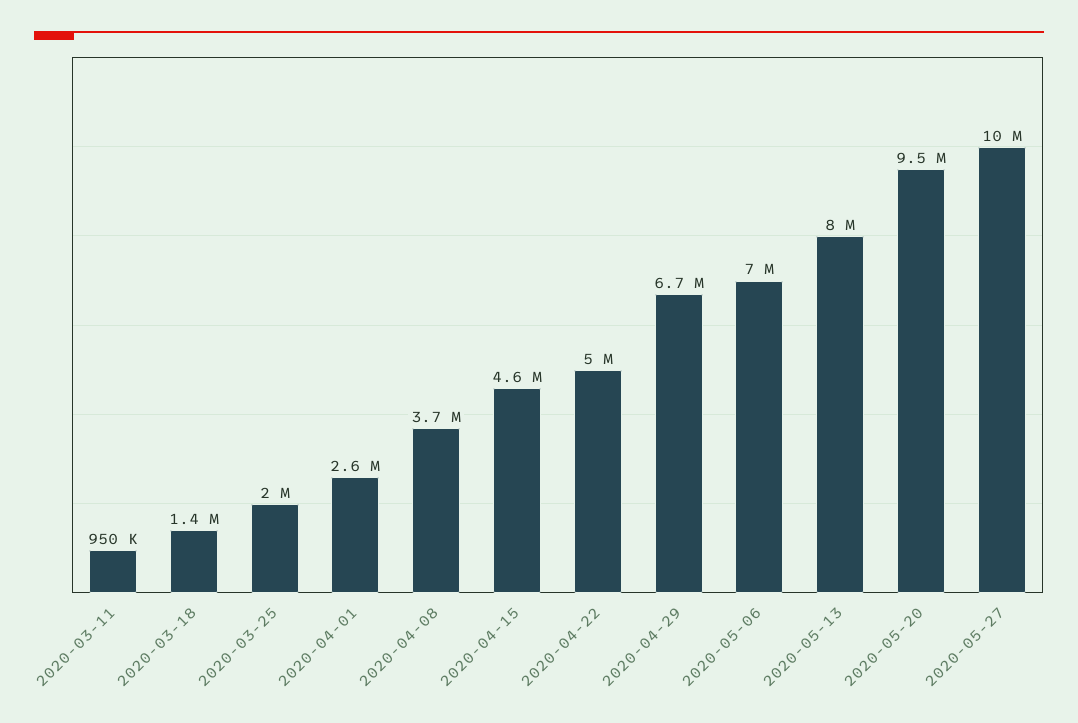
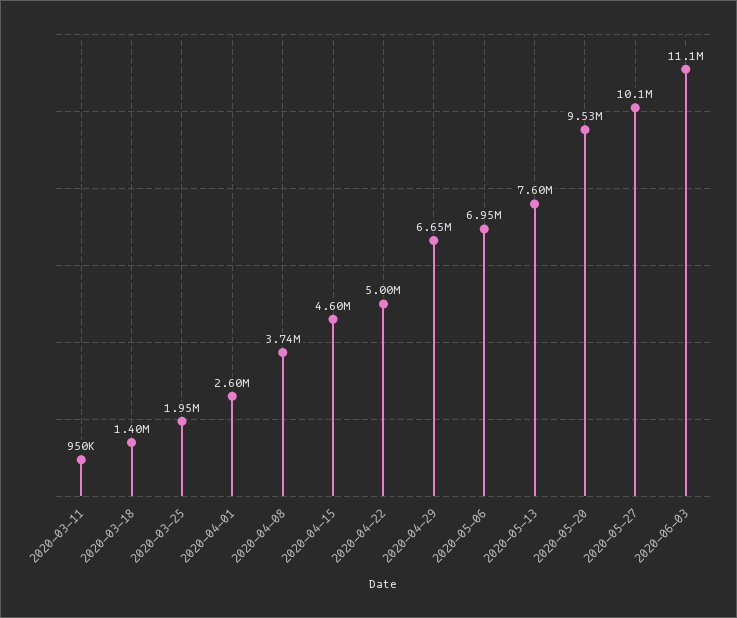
2020-05-13: 8000000 -> 7600000
2020-06-03: none -> 11100000

